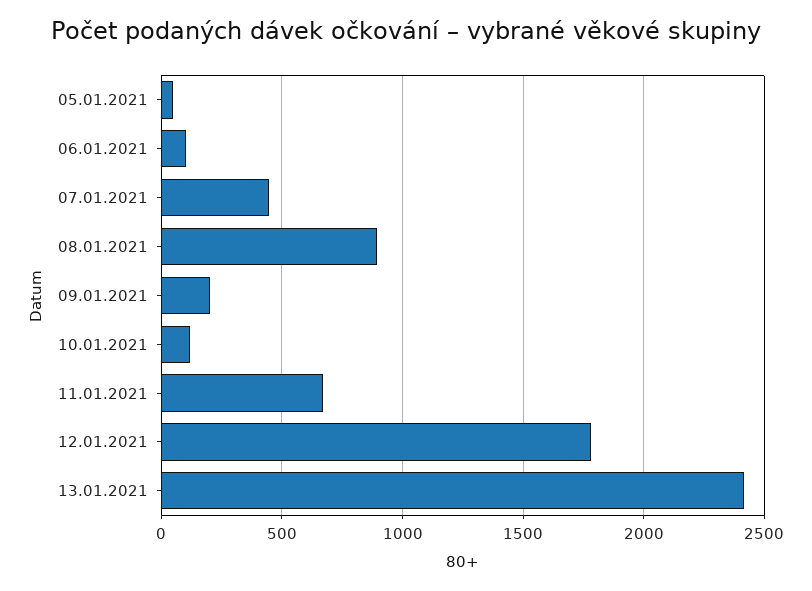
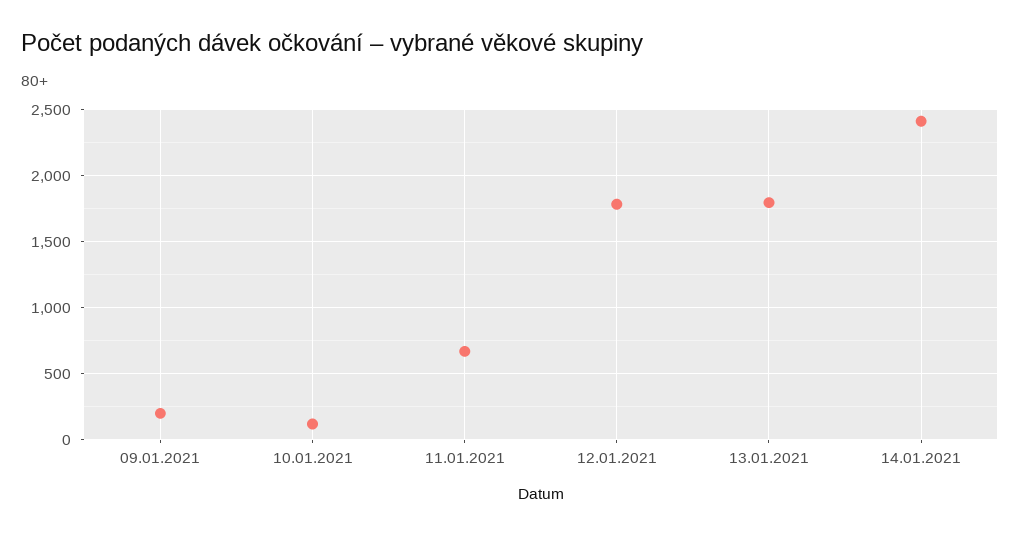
05.01.2021: 50 -> none
06.01.2021: 100 -> none
07.01.2021: 450 -> none
08.01.2021: 900 -> none
13.01.2021: 2400 -> 1800
14.01.2021: none -> 2400

